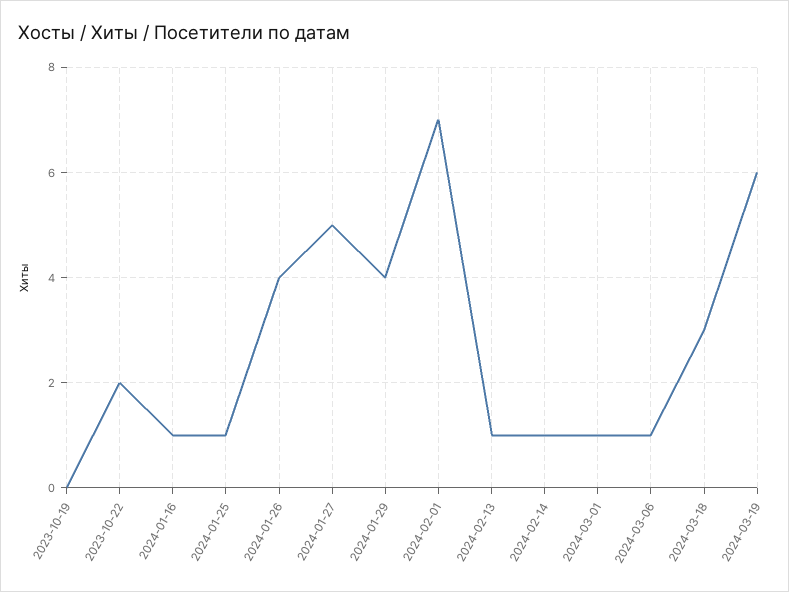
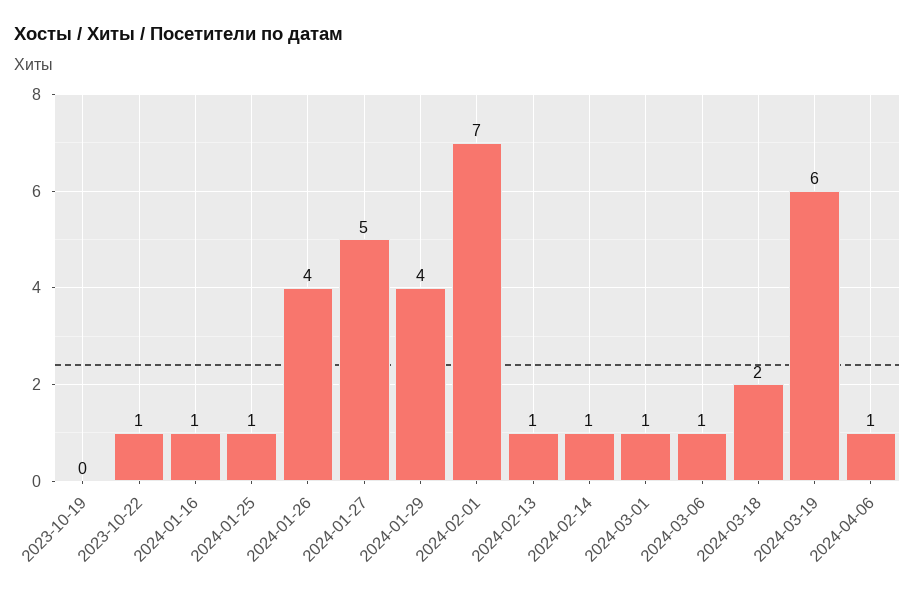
2023-10-22: 2 -> 1
2024-03-18: 3 -> 2
2024-04-06: none -> 1

